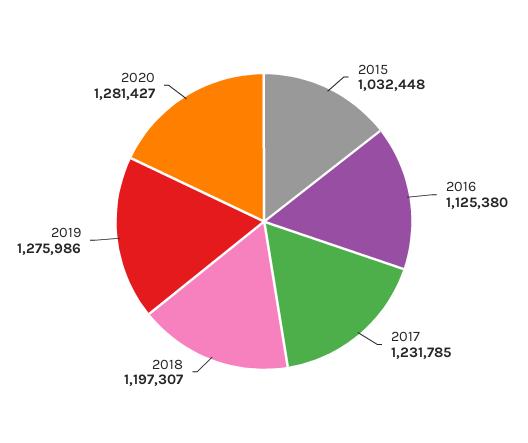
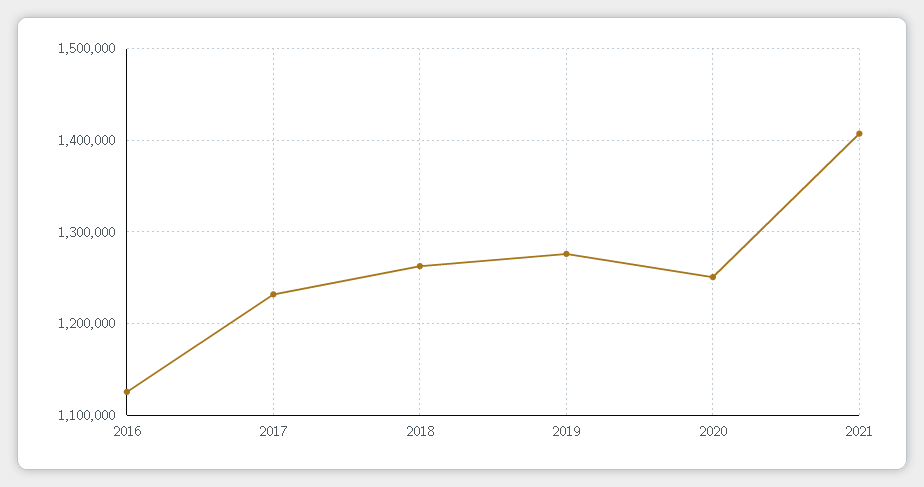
2015: 1032448 -> none
2018: 1197307 -> 1260000
2020: 1281427 -> 1250000
2021: none -> 1410000

